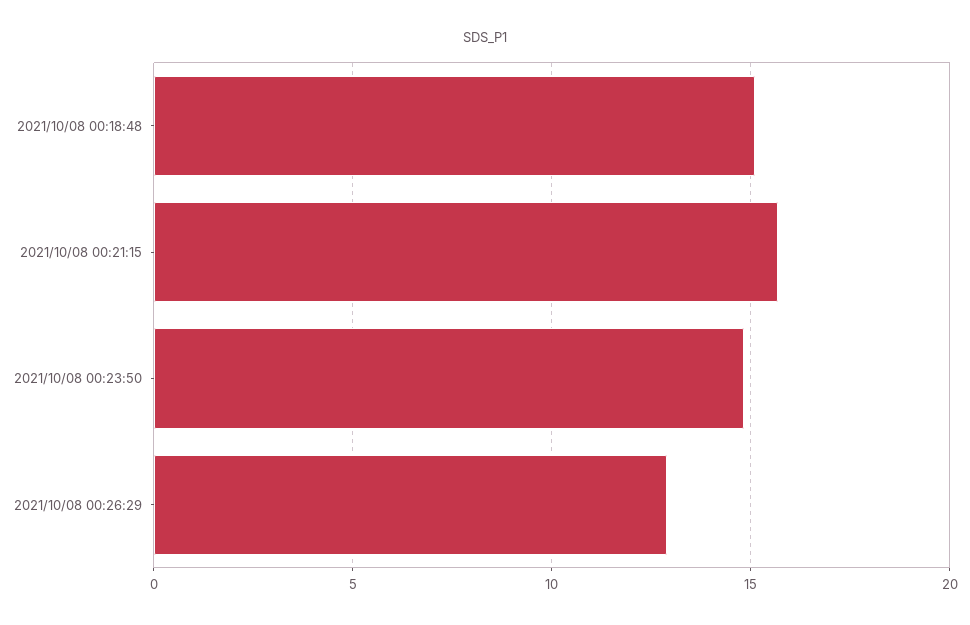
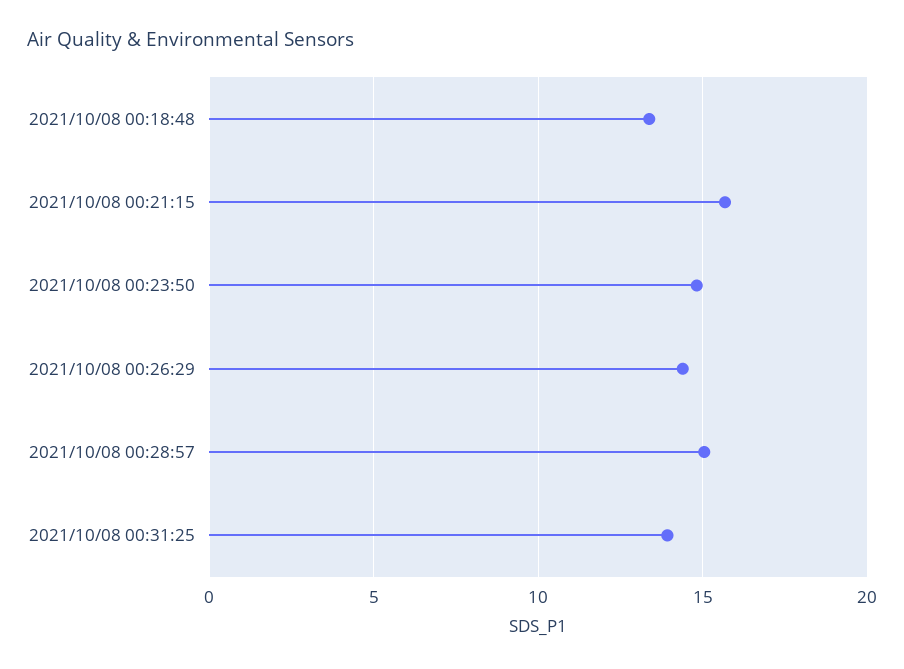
2021/10/08 00:18:48: 15 -> 13.5
2021/10/08 00:26:29: 13 -> 14.5
2021/10/08 00:28:57: none -> 15
2021/10/08 00:31:25: none -> 14

